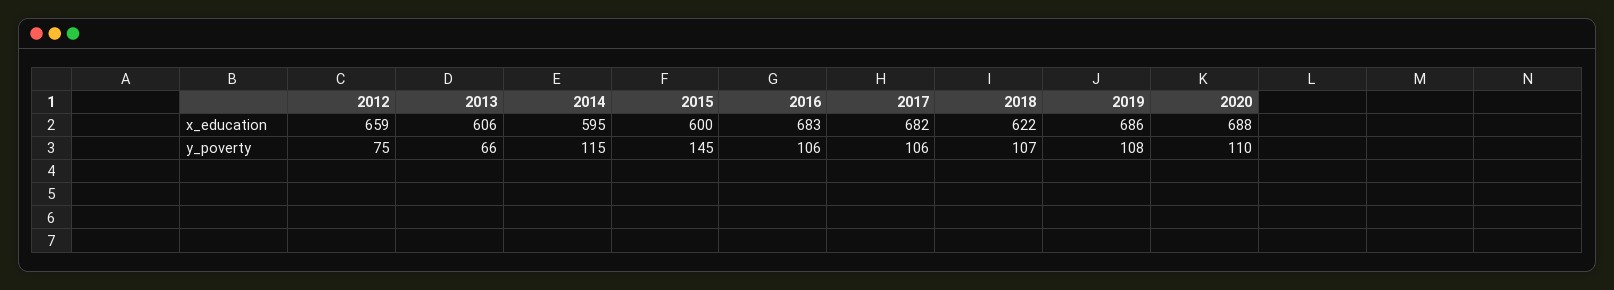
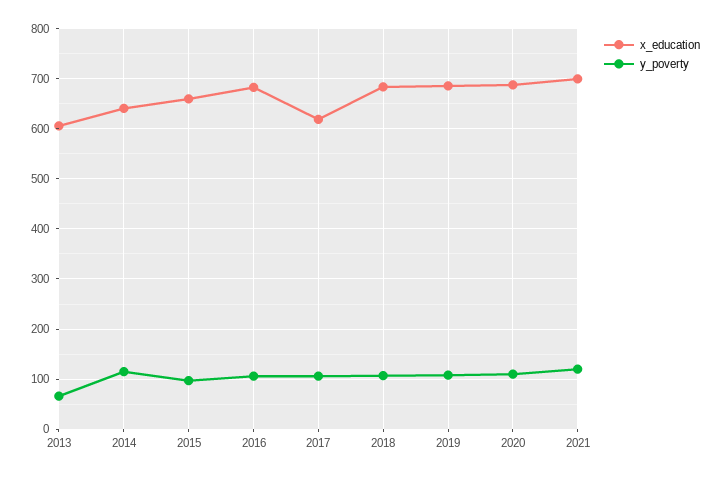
x_education, 2012: 659 -> none
x_education, 2014: 595 -> 640
x_education, 2015: 600 -> 660
x_education, 2017: 682 -> 620
x_education, 2018: 622 -> 680
y_poverty, 2012: 75 -> none
y_poverty, 2015: 145 -> 100
x_education, 2021: none -> 700
y_poverty, 2021: none -> 120

